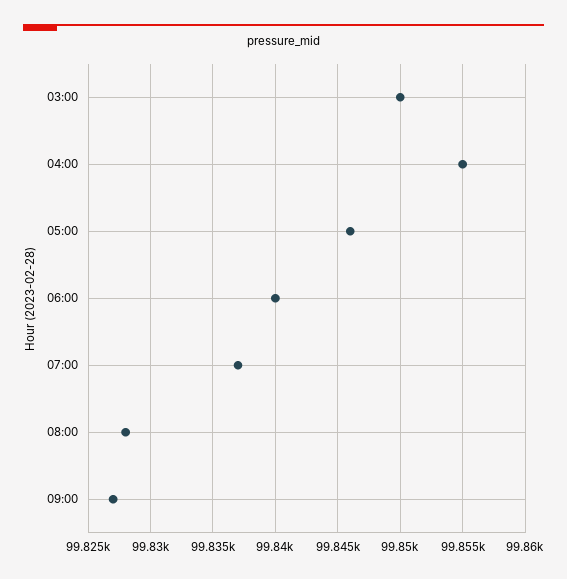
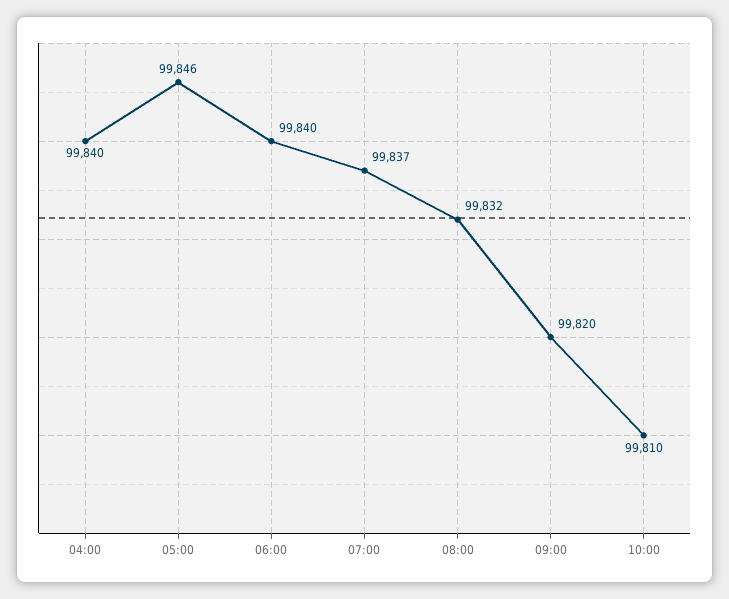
03:00: 99850 -> none
04:00: 99855 -> 99840
08:00: 99828 -> 99832
09:00: 99827 -> 99820
10:00: none -> 99810

